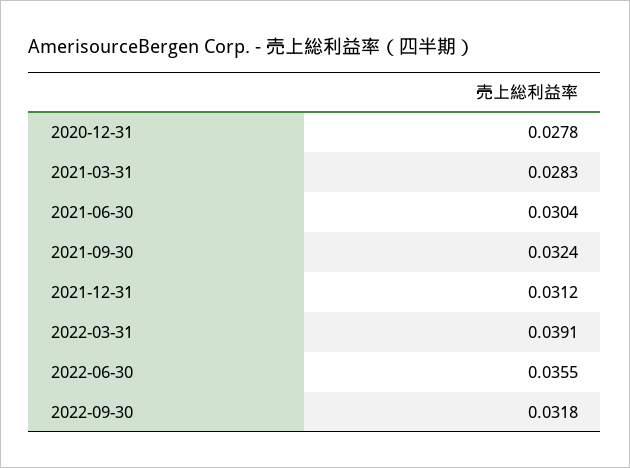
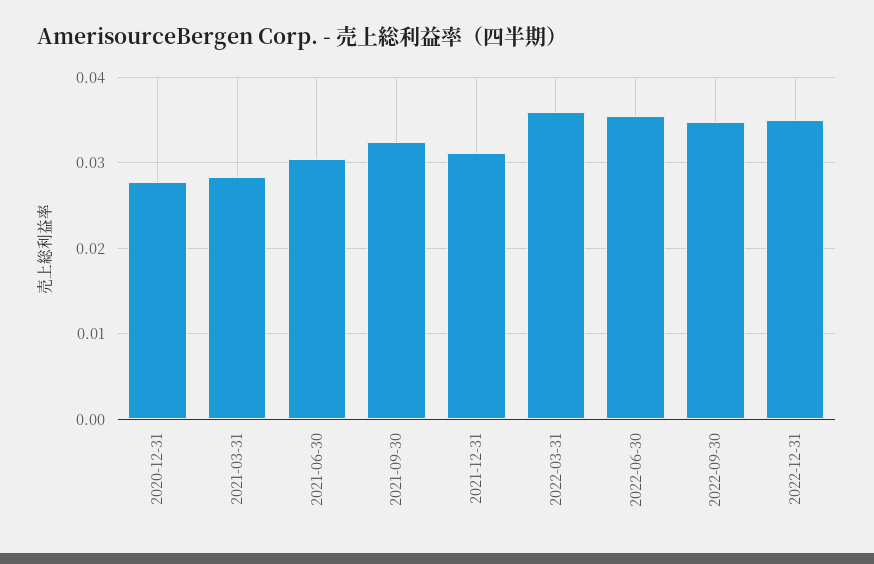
2022-03-31: 0.0391 -> 0.036
2022-09-30: 0.0318 -> 0.035
2022-12-31: none -> 0.035

